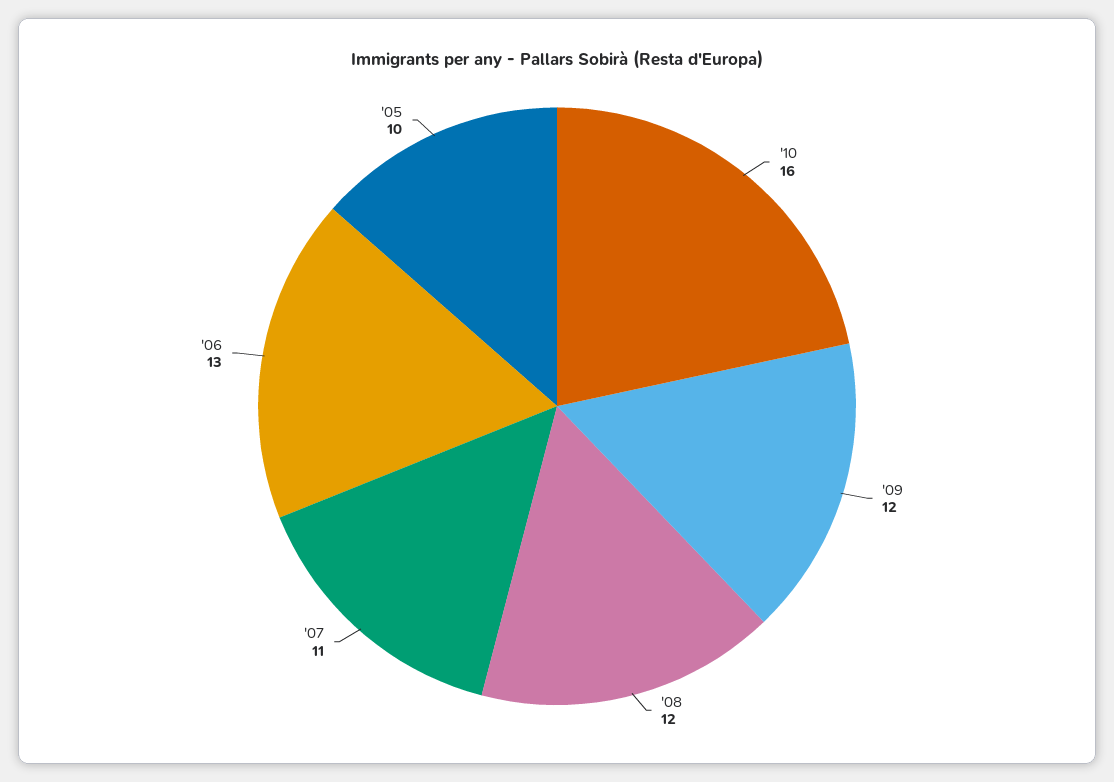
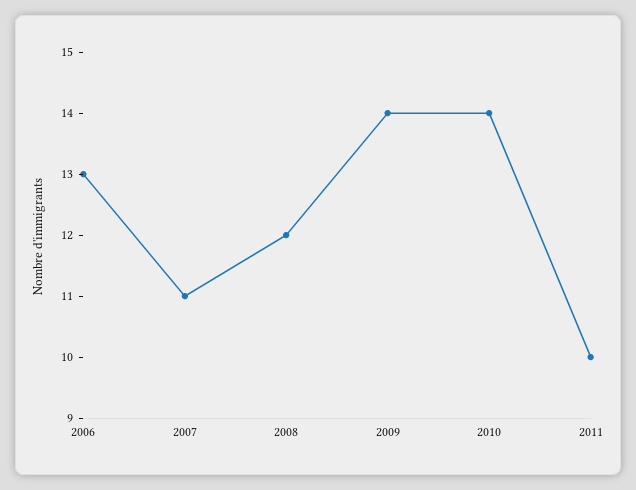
'10: 16 -> 14
'09: 12 -> 14
'05: 10 -> none
2011: none -> 10

